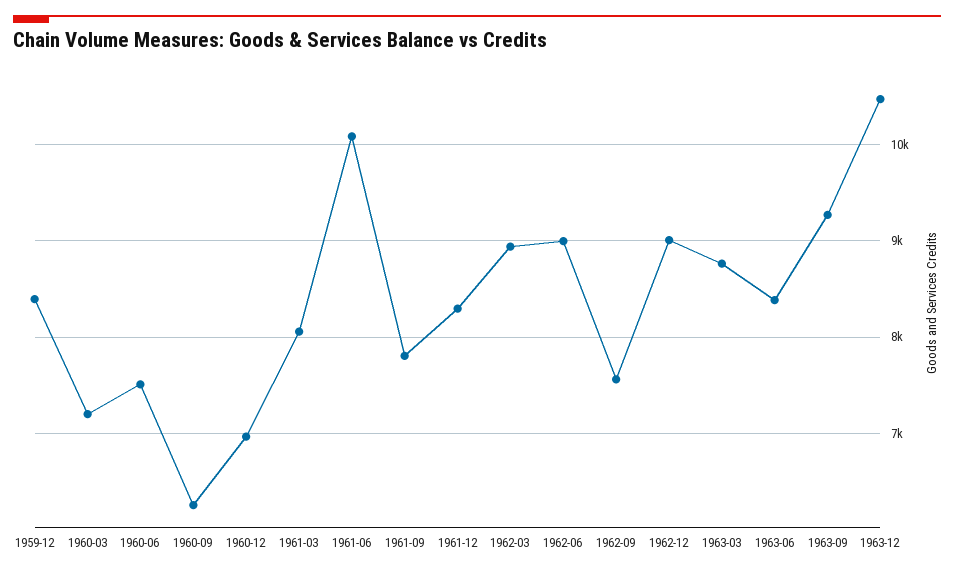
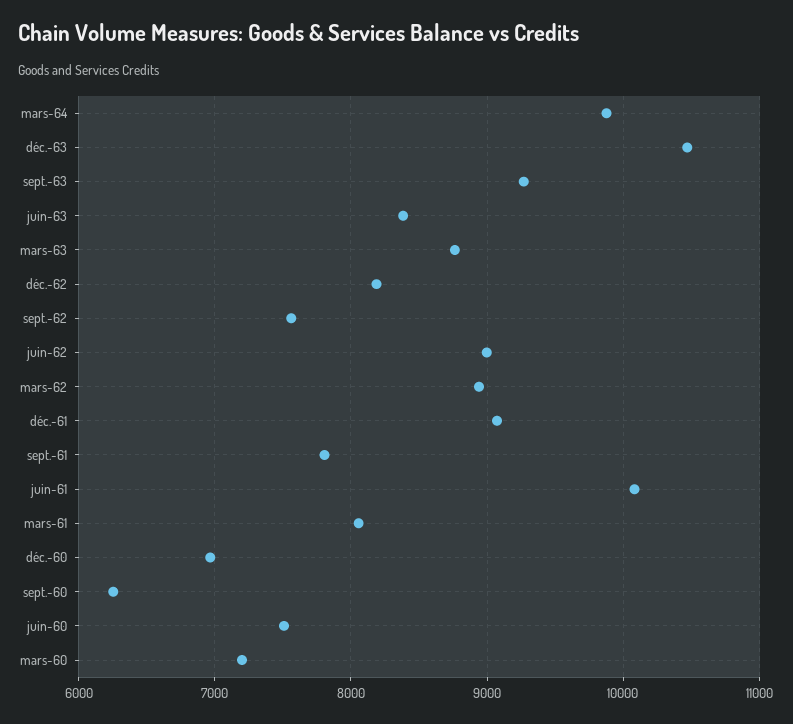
1959-12: 8400 -> none
1961-12: 8300 -> 9100
1962-12: 9000 -> 8200
mars-64: none -> 9900

